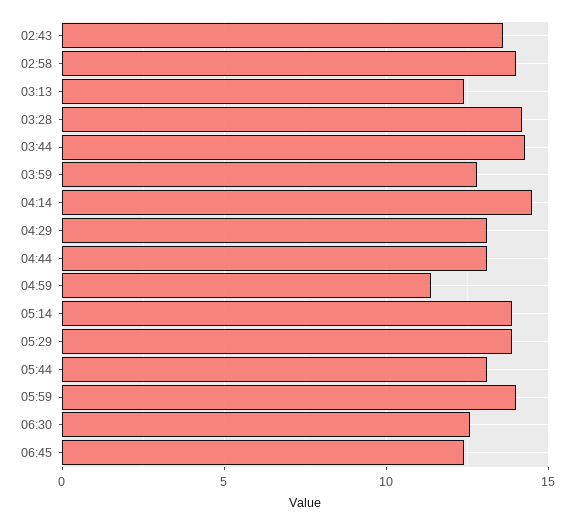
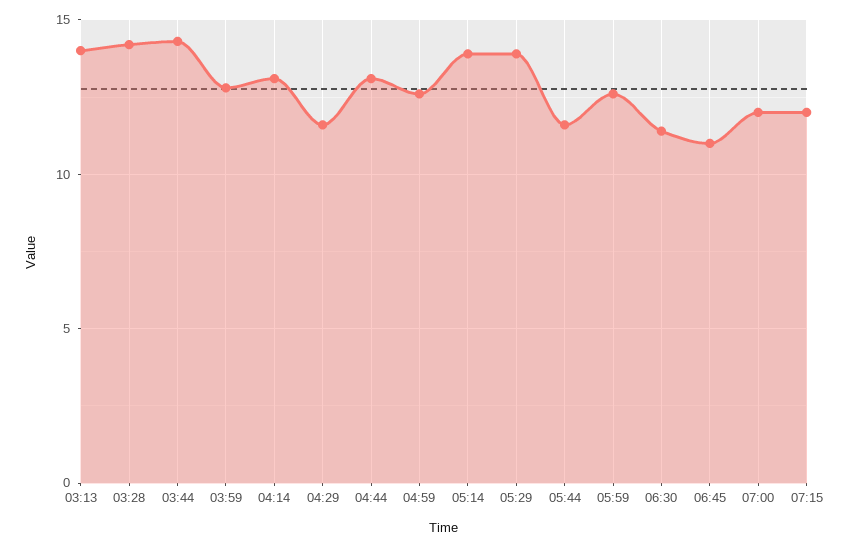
02:43: 13.5 -> none
02:58: 14 -> none
03:13: 12.5 -> 14
04:14: 14.5 -> 13
04:29: 13 -> 11.5
04:59: 11.5 -> 12.5
05:44: 13 -> 11.5
05:59: 14 -> 12.5
06:30: 12.5 -> 11.5
06:45: 12.5 -> 11
07:00: none -> 12
07:15: none -> 12

